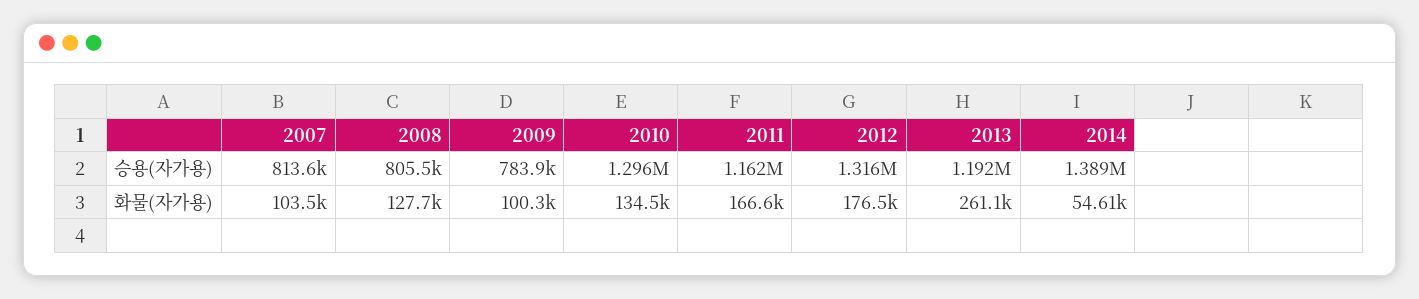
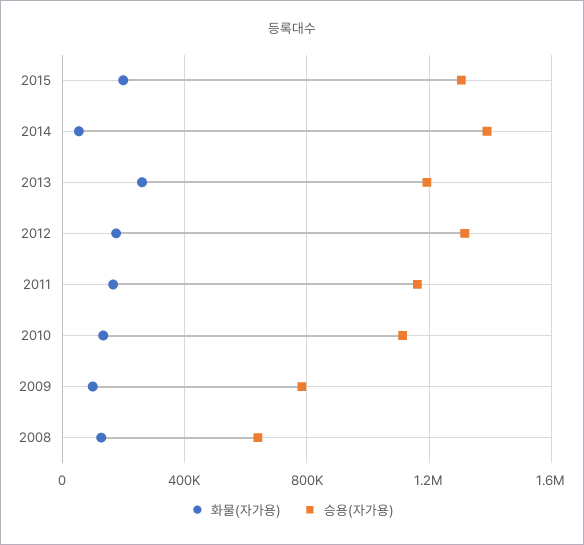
승용(자가용), 2007: 813600 -> none
승용(자가용), 2008: 805500 -> 650000
승용(자가용), 2010: 1296000 -> 1100000
화물(자가용), 2007: 103500 -> none
화물(자가용), 2015: none -> 200000
승용(자가용), 2015: none -> 1300000

